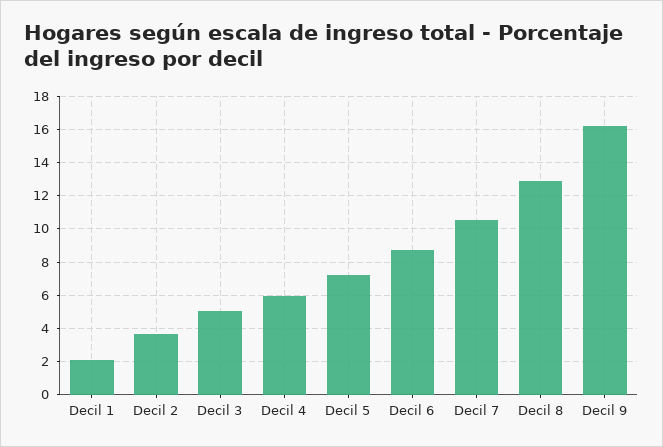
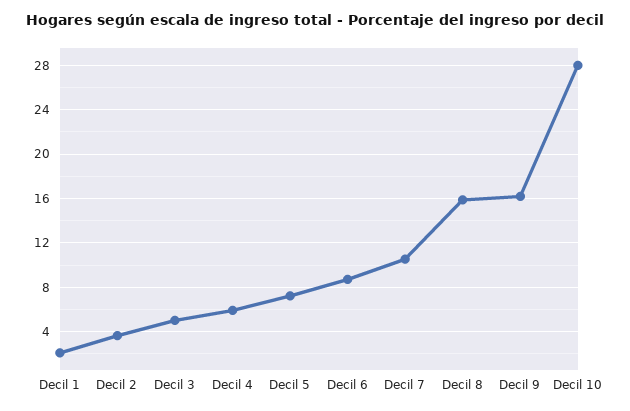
Decil 8: 13 -> 16
Decil 10: none -> 28

